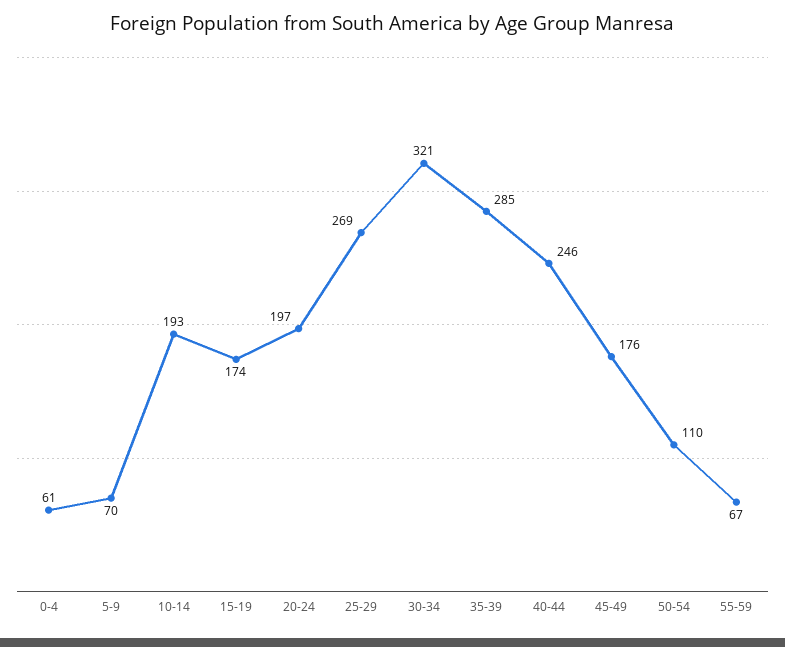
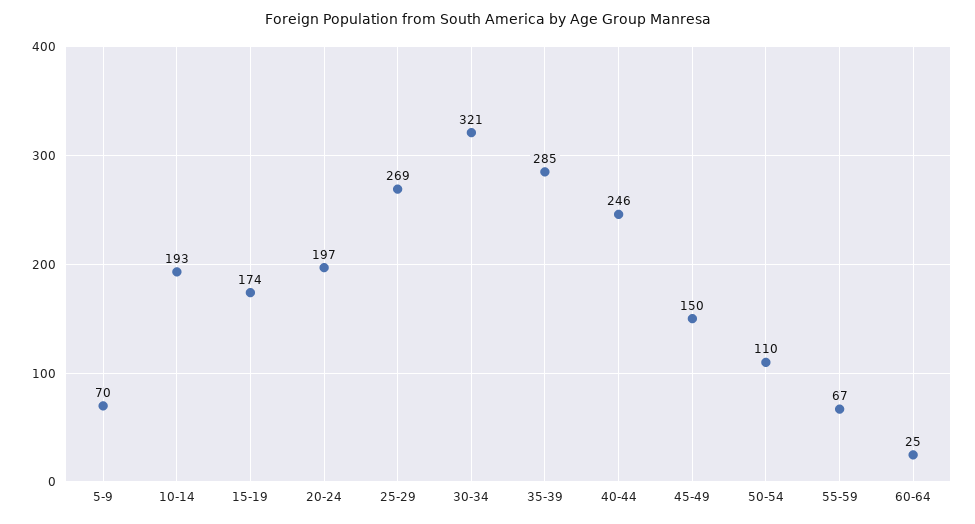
0-4: 61 -> none
45-49: 176 -> 150
60-64: none -> 25

